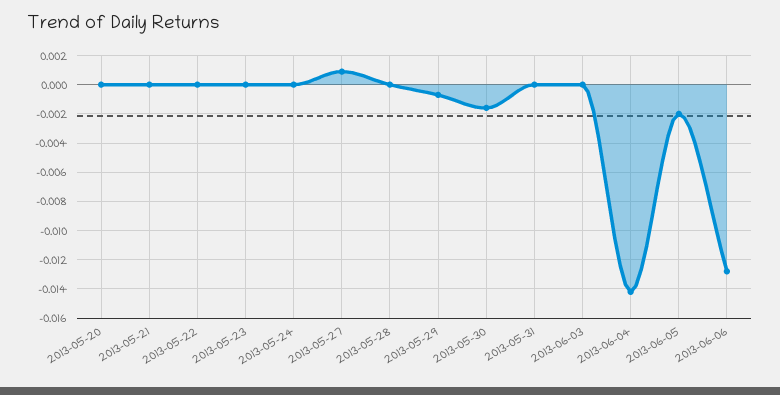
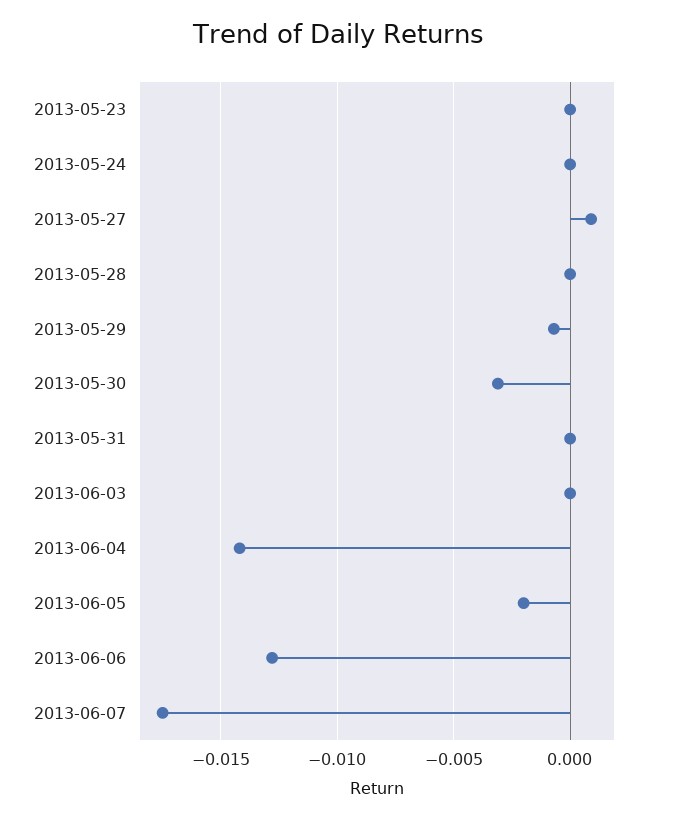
2013-05-20: 0 -> none
2013-05-21: 0 -> none
2013-05-22: 0 -> none
2013-05-30: -0.0015 -> -0.003
2013-06-07: none -> -0.0175

